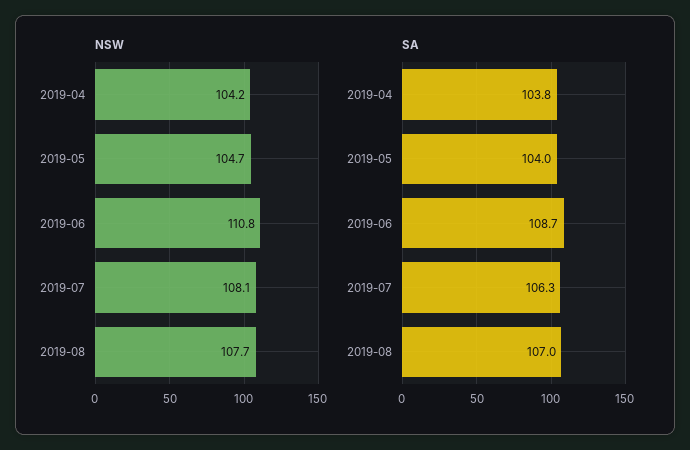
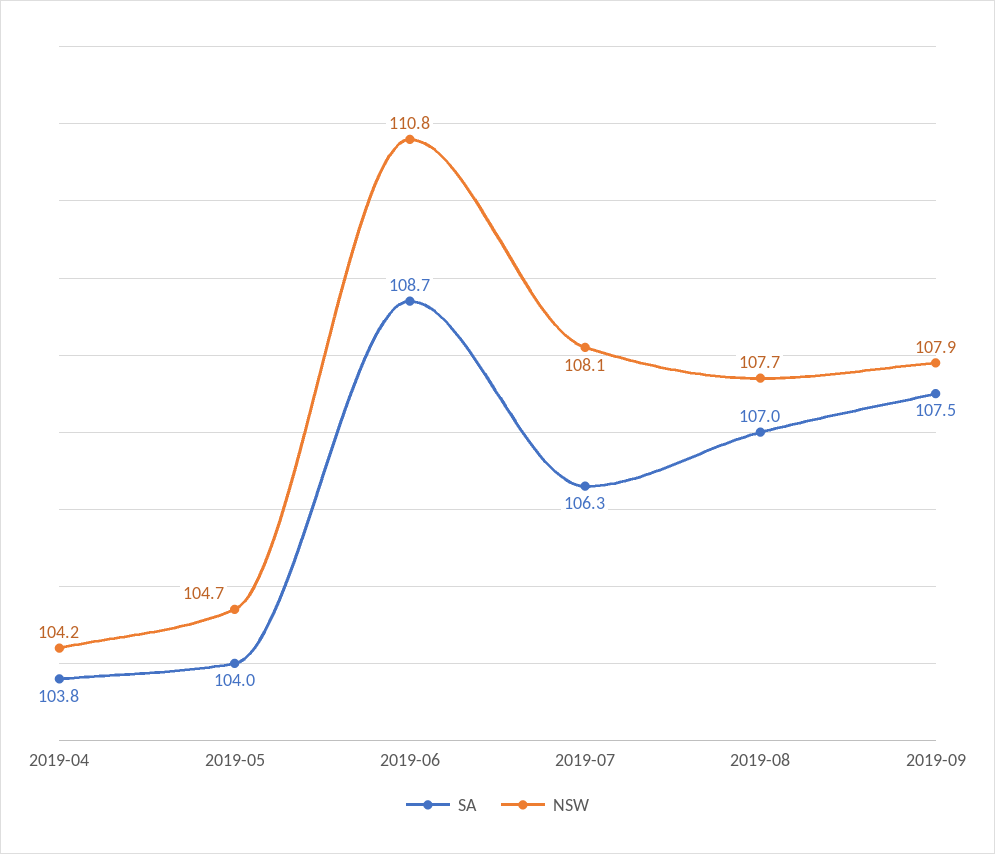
SA, 2019-09: none -> 107.5
NSW, 2019-09: none -> 107.9

